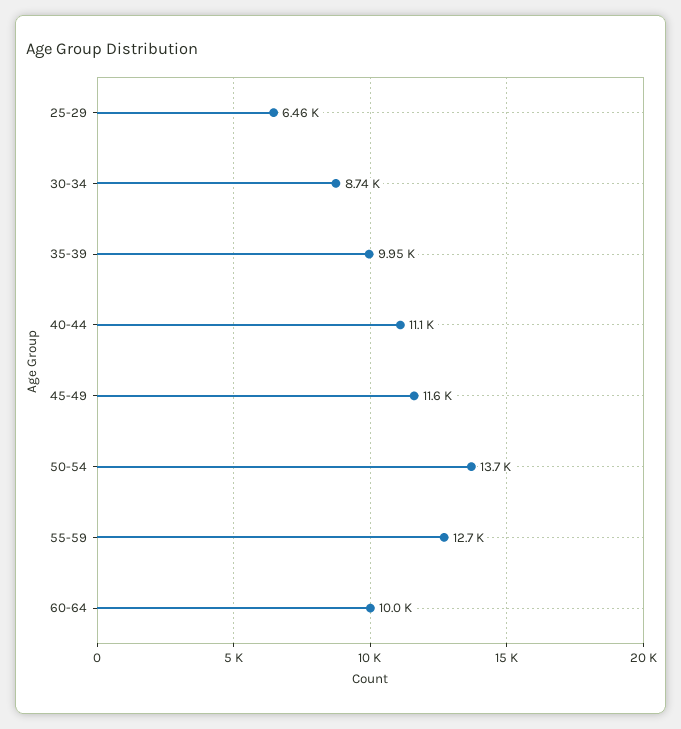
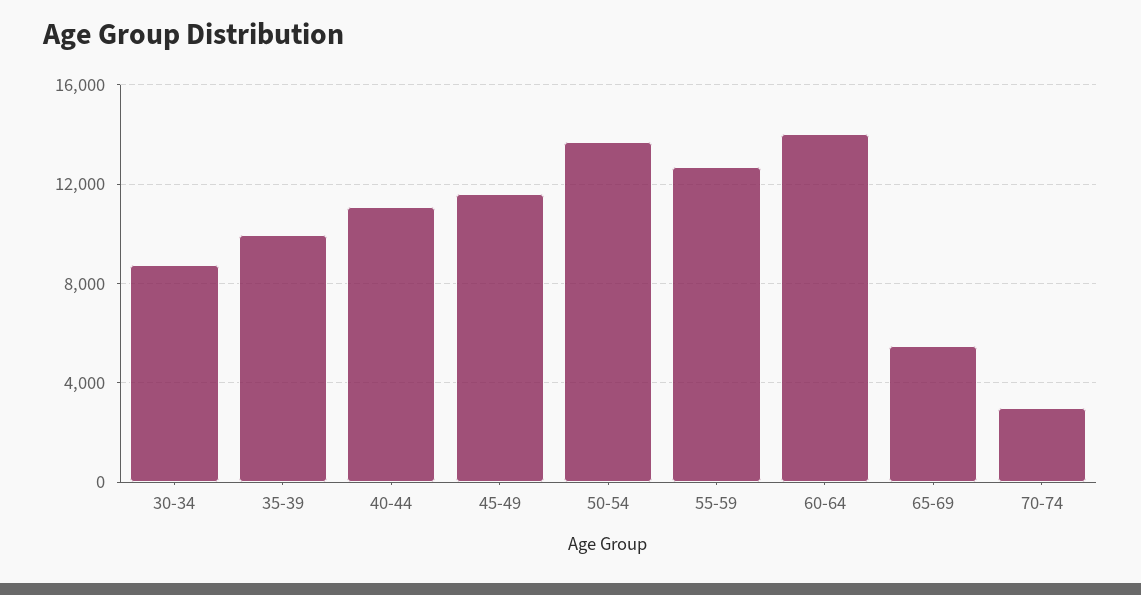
25-29: 6460 -> none
60-64: 10000 -> 14000
65-69: none -> 5500
70-74: none -> 3000

